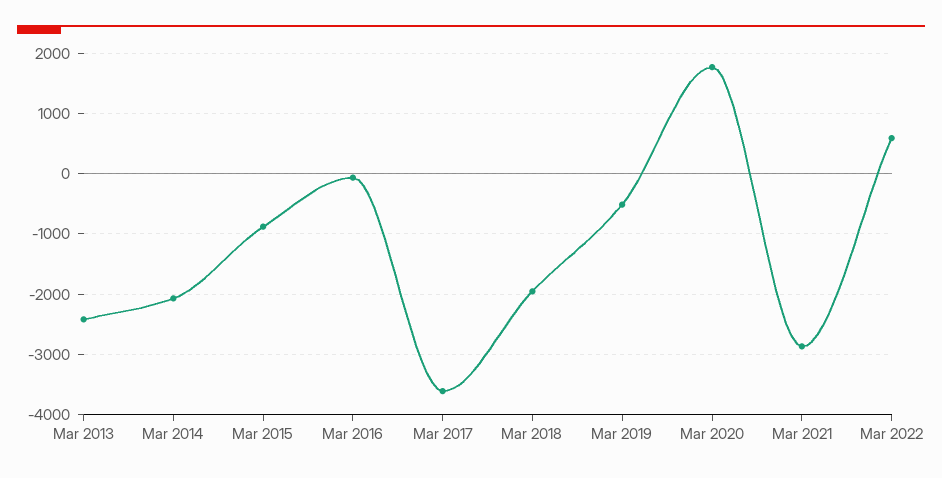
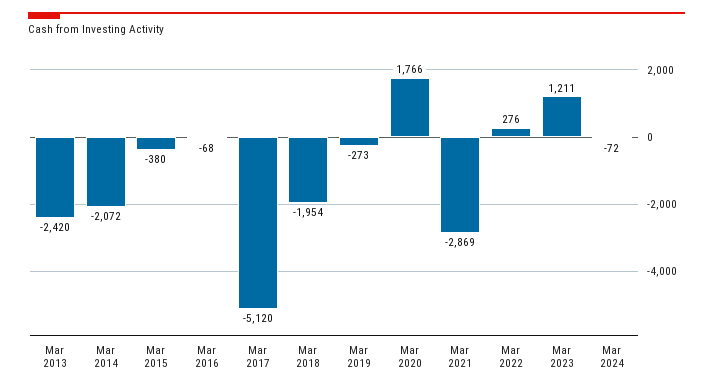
Mar 2015: -900 -> -380
Mar 2017: -3600 -> -5120
Mar 2019: -500 -> -273
Mar 2022: 600 -> 276
Mar 2023: none -> 1211
Mar 2024: none -> -72

